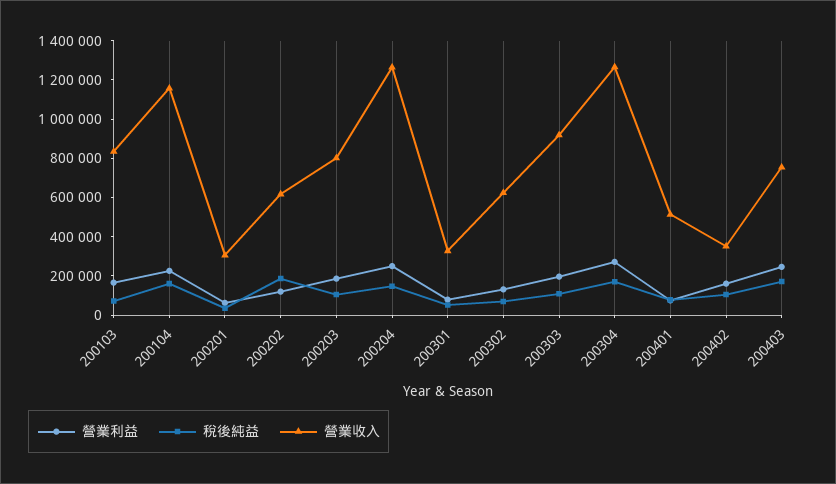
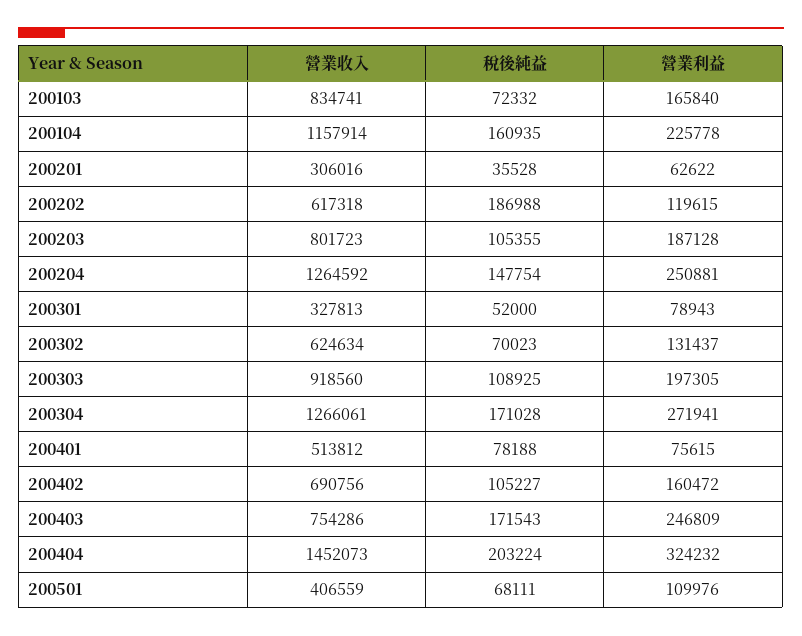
營業收入, 200402: 350000 -> 690756
營業收入, 200404: none -> 1452073
稅後純益, 200404: none -> 203224
營業利益, 200404: none -> 324232
營業收入, 200501: none -> 406559
稅後純益, 200501: none -> 68111
營業利益, 200501: none -> 109976

